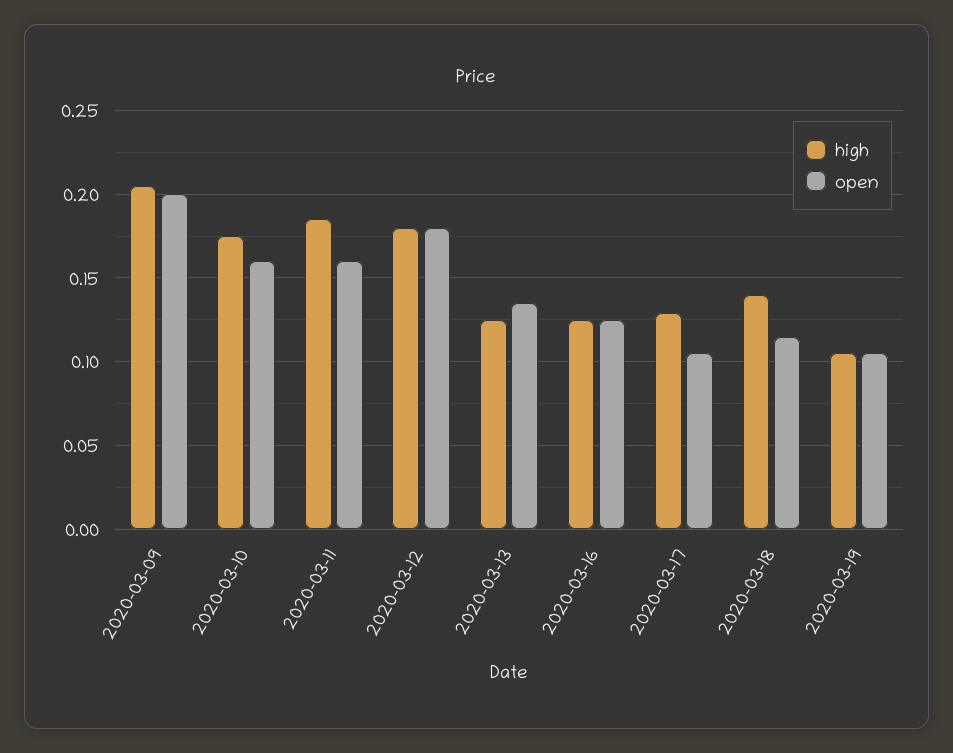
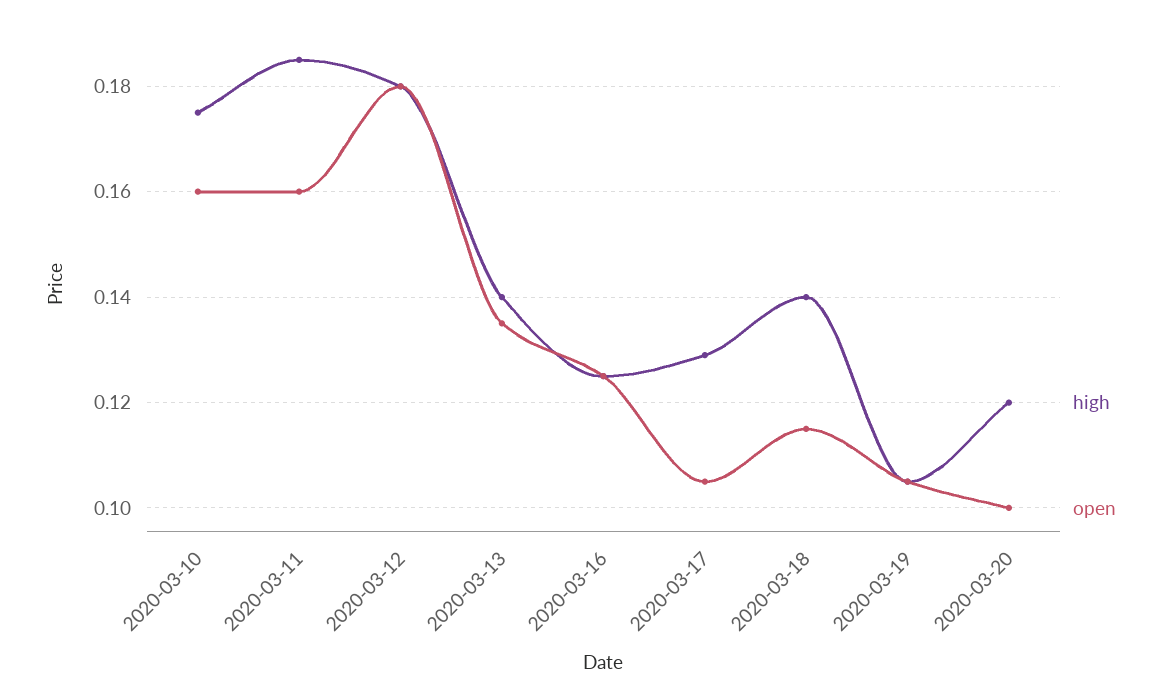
high, 2020-03-09: 0.205 -> none
open, 2020-03-09: 0.2 -> none
high, 2020-03-13: 0.125 -> 0.14
high, 2020-03-20: none -> 0.12
open, 2020-03-20: none -> 0.1

